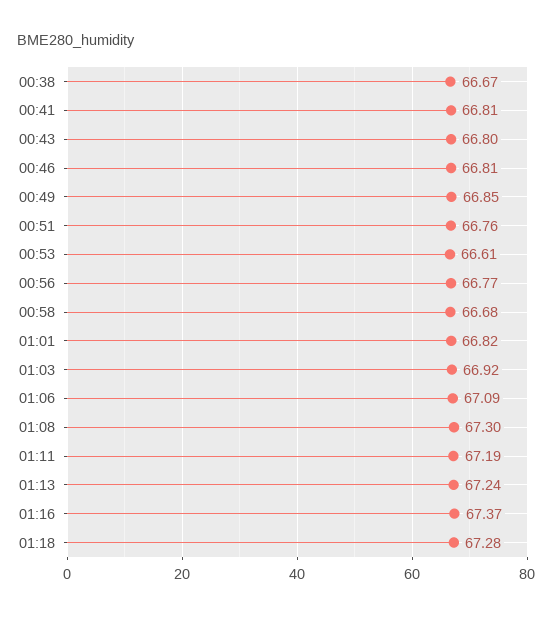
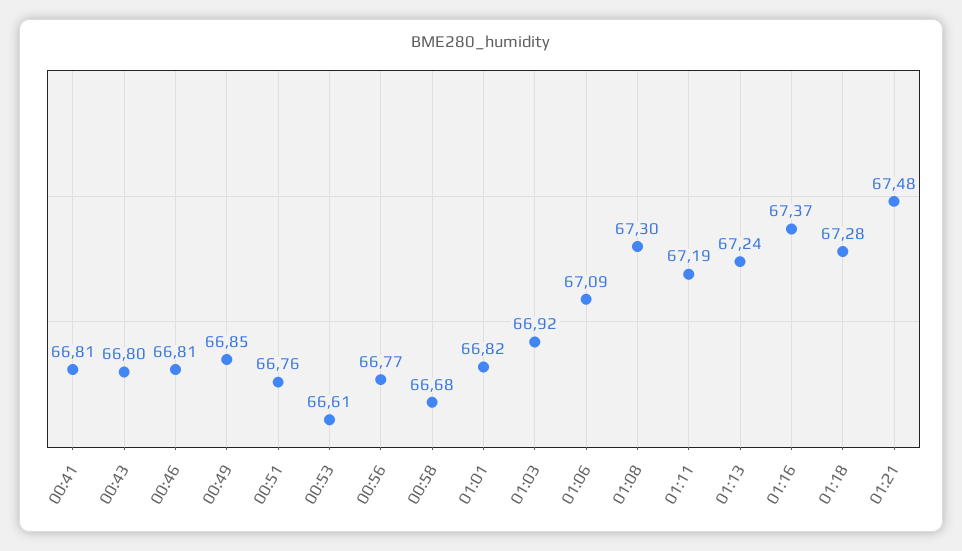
00:38: 66.67 -> none
01:21: none -> 67.48

